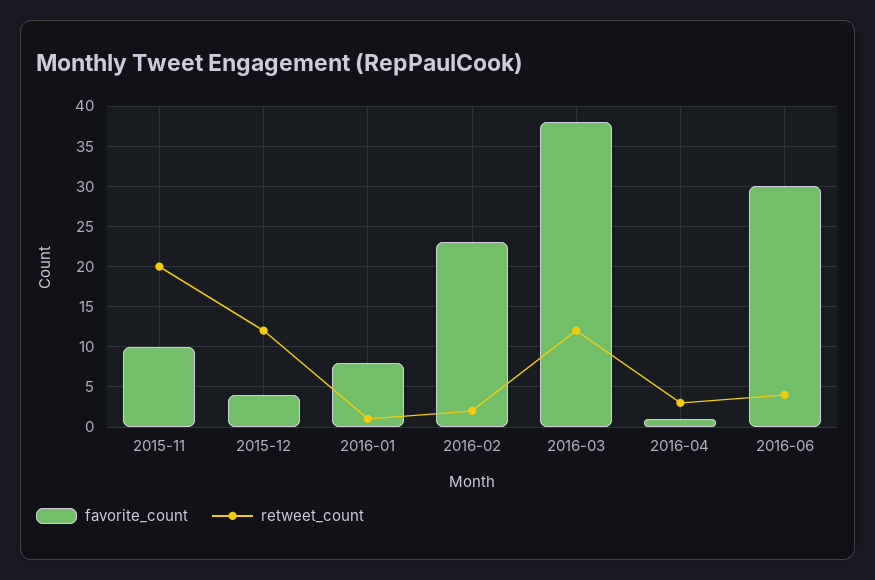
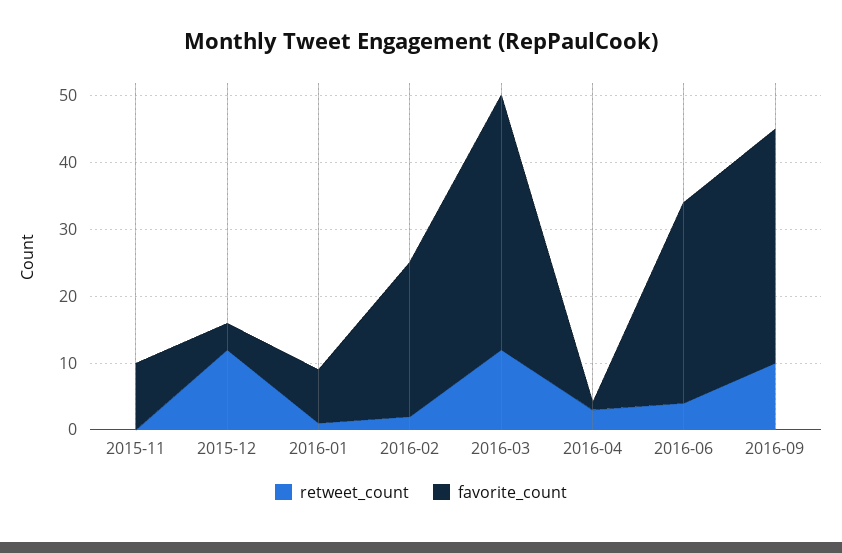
retweet_count, 2015-11: 20 -> 0
retweet_count, 2016-09: none -> 10
favorite_count, 2016-09: none -> 35

